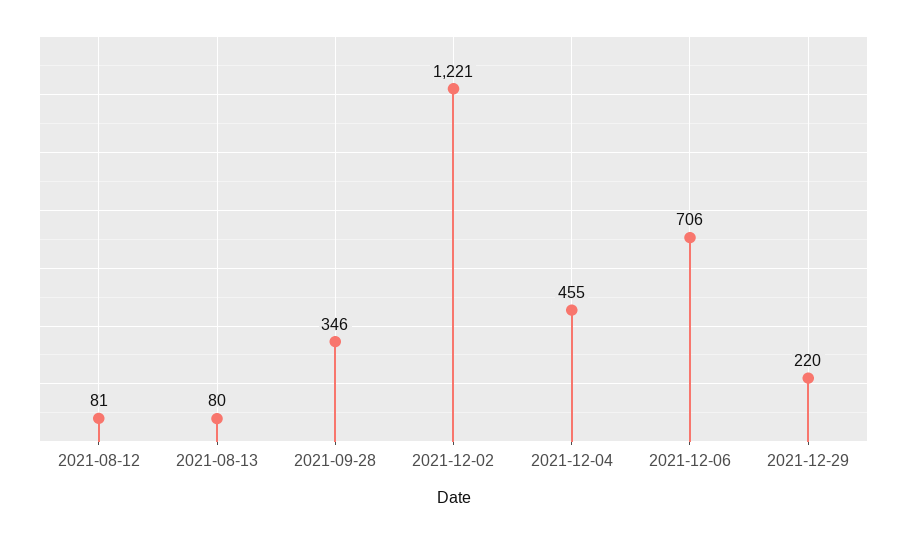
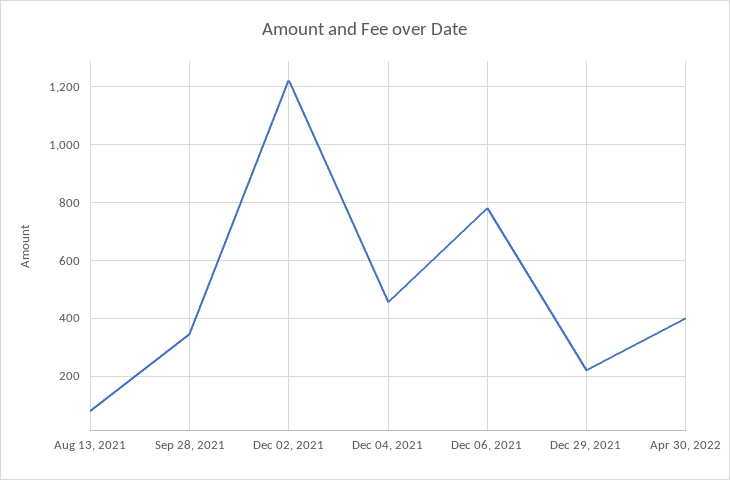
2021-08-12: 81 -> none
2021-12-06: 706 -> 775
Apr 30, 2022: none -> 400

